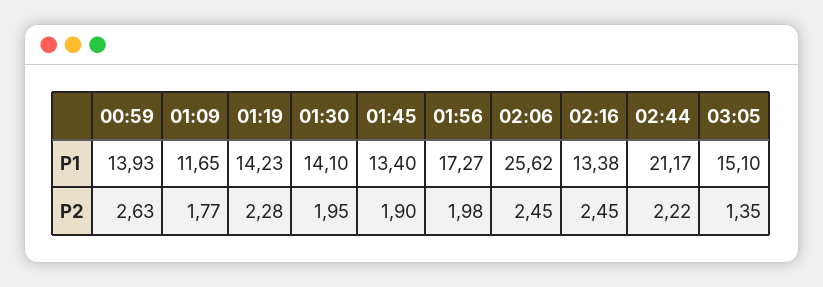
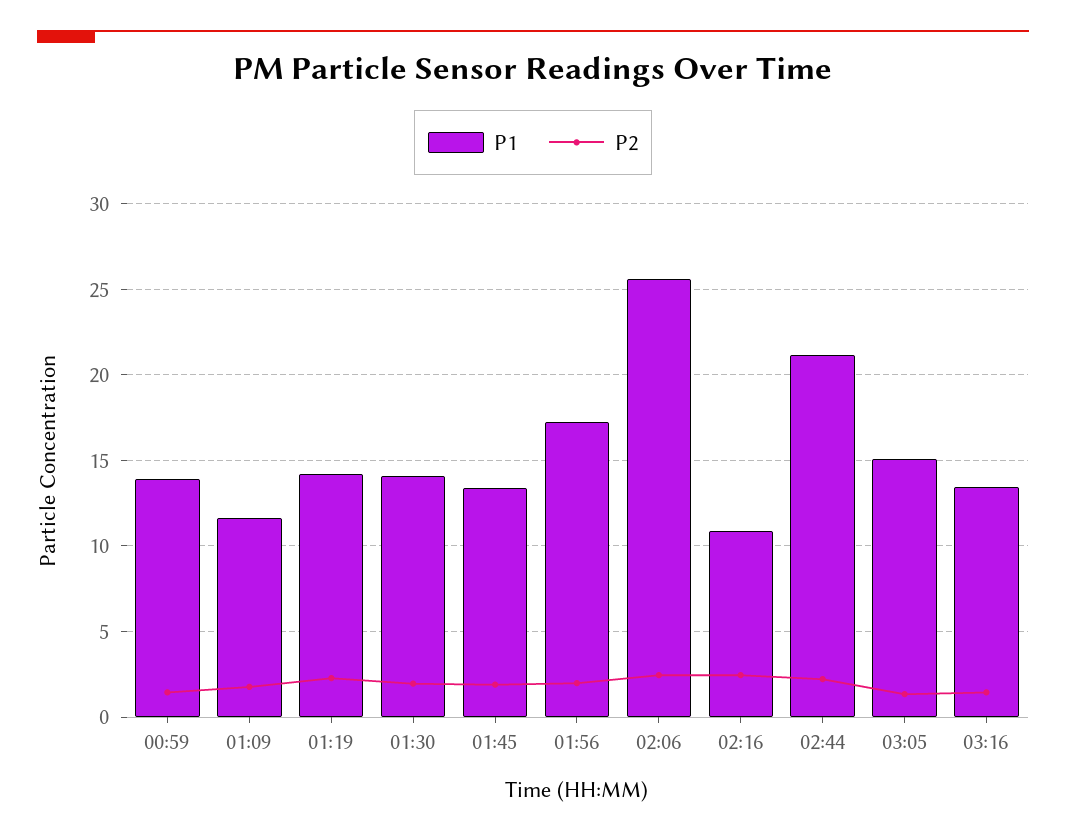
P1, 02:16: 13.38 -> 11
P2, 00:59: 2.63 -> 1.5
P1, 03:16: none -> 13.5
P2, 03:16: none -> 1.5

